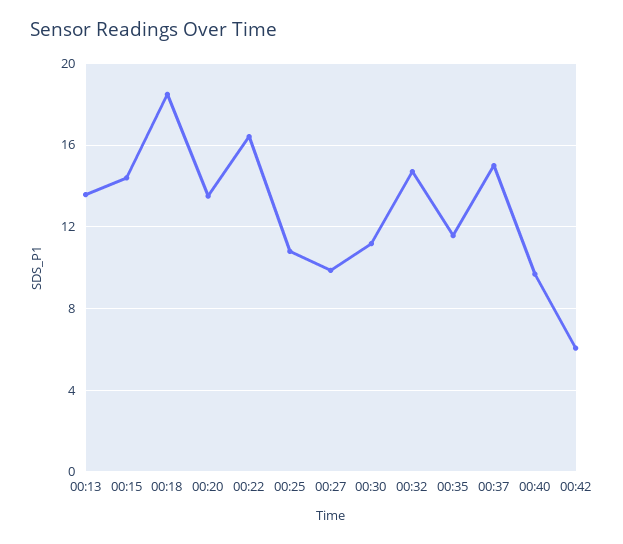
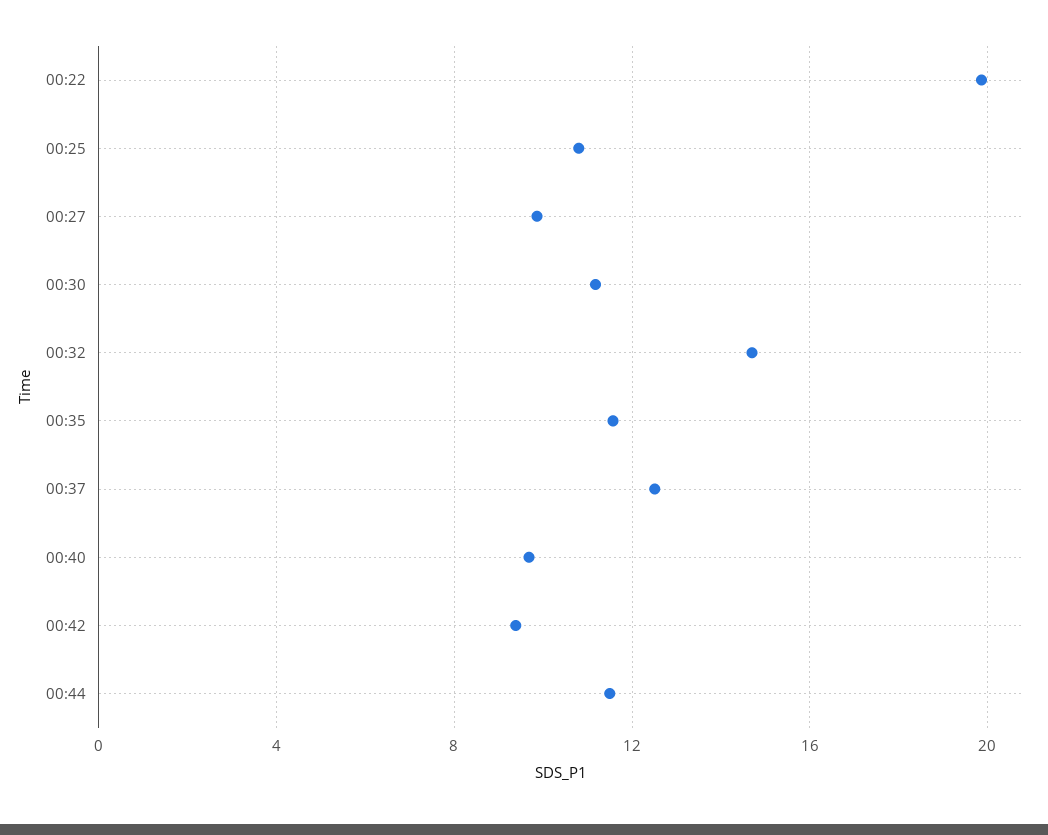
00:13: 13.5 -> none
00:15: 14.5 -> none
00:18: 18.5 -> none
00:20: 13.5 -> none
00:22: 16.5 -> 20
00:37: 15 -> 12.5
00:42: 6 -> 9.5
00:44: none -> 11.5

